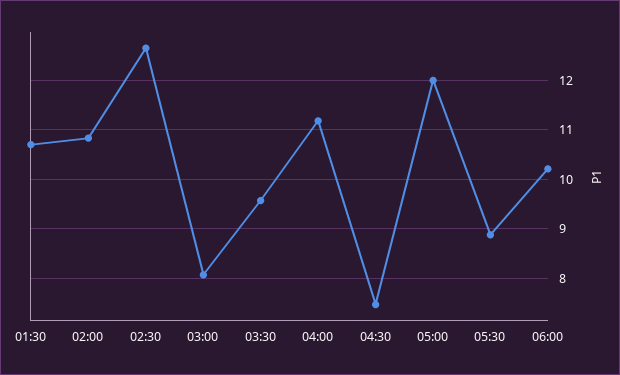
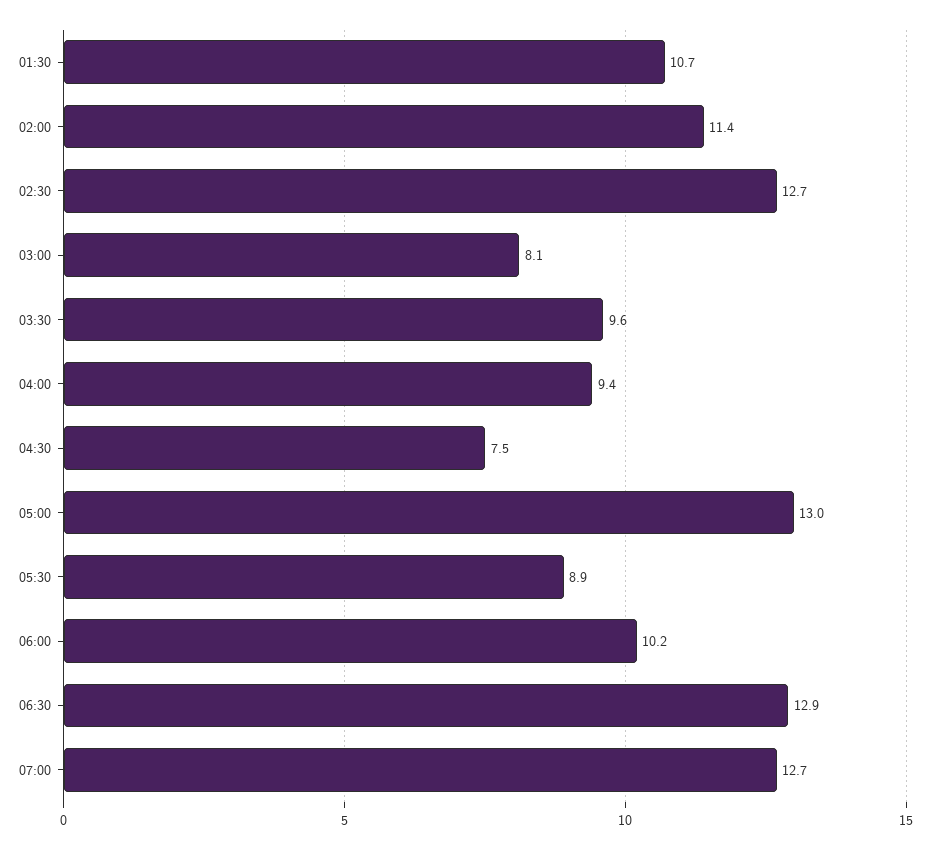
02:00: 10.8 -> 11.4
04:00: 11.2 -> 9.4
05:00: 12 -> 13
06:30: none -> 12.9
07:00: none -> 12.7

